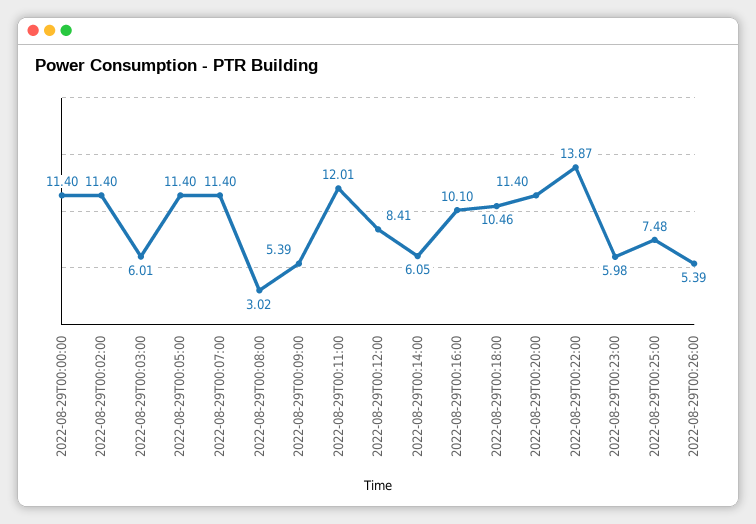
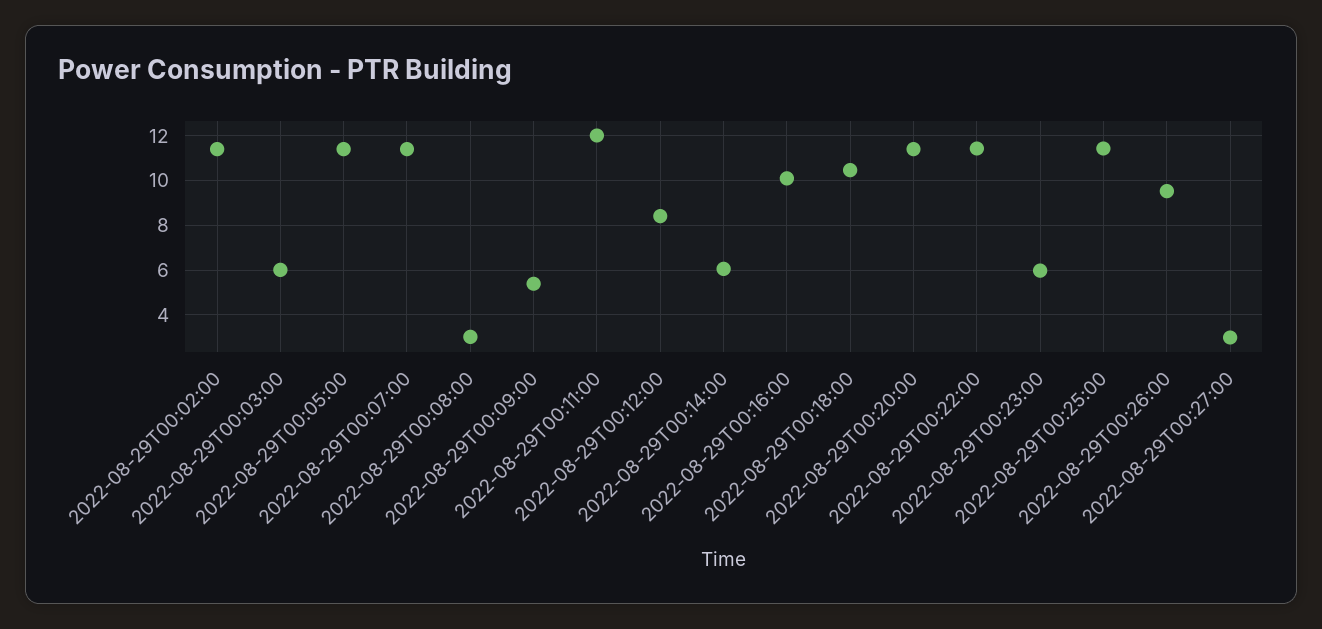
2022-08-29T00:00:00: 11.4 -> none
2022-08-29T00:22:00: 13.87 -> 11.5
2022-08-29T00:25:00: 7.48 -> 11.5
2022-08-29T00:26:00: 5.39 -> 9.5
2022-08-29T00:27:00: none -> 3

